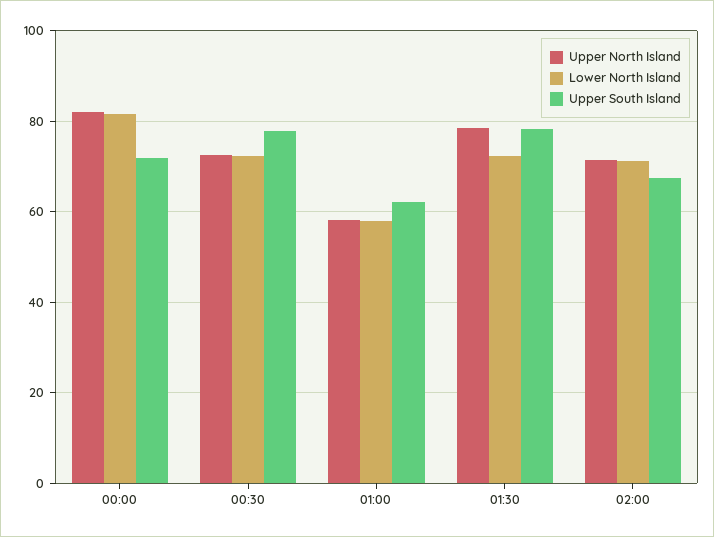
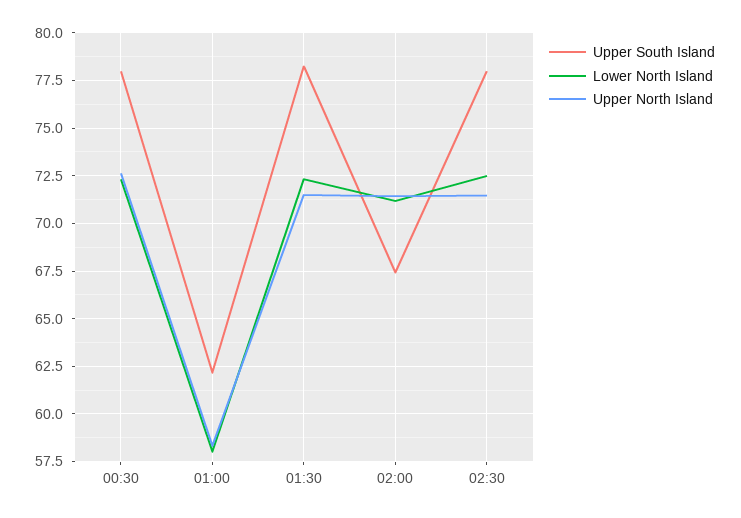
Upper North Island, 00:00: 82 -> none
Lower North Island, 00:00: 82 -> none
Upper South Island, 00:00: 72 -> none
Upper North Island, 01:30: 78 -> 71.5
Upper South Island, 02:30: none -> 78
Lower North Island, 02:30: none -> 72.5
Upper North Island, 02:30: none -> 71.5

